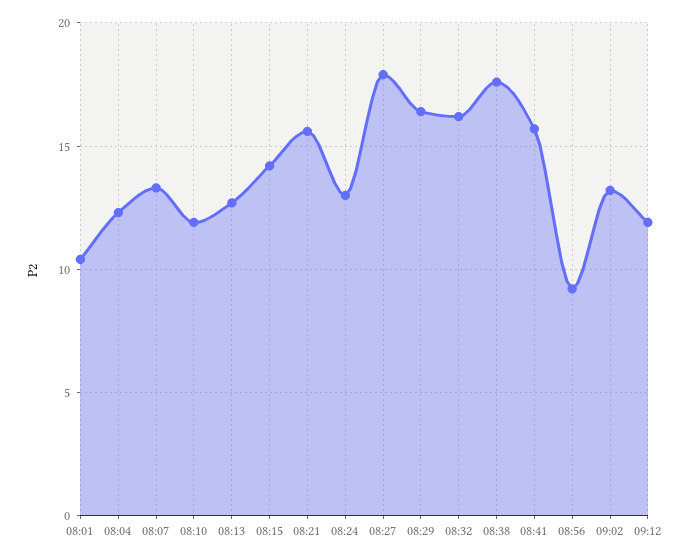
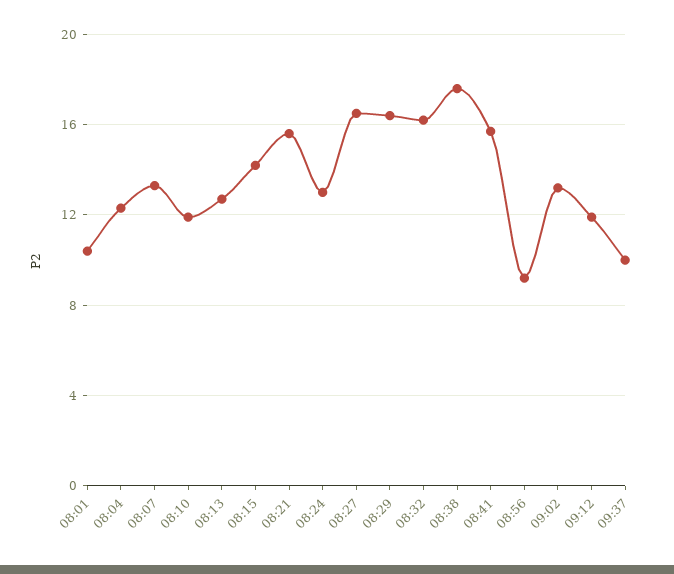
08:27: 18 -> 16.5
09:37: none -> 10

